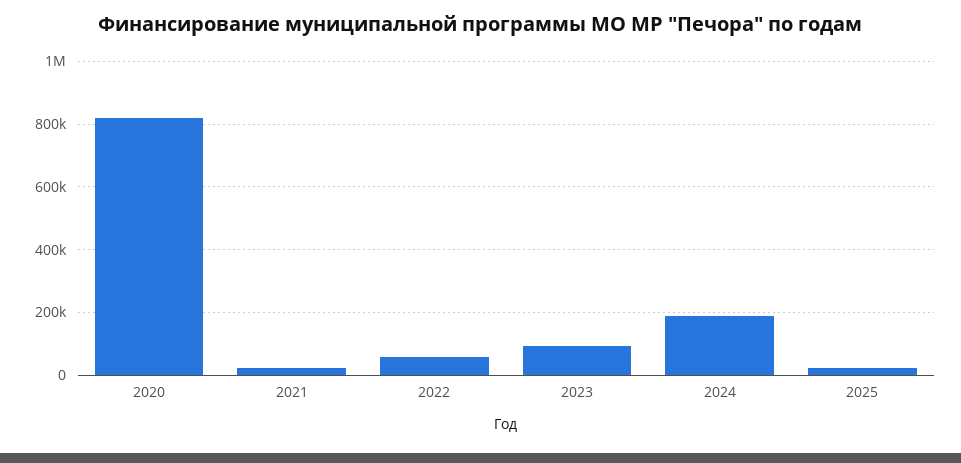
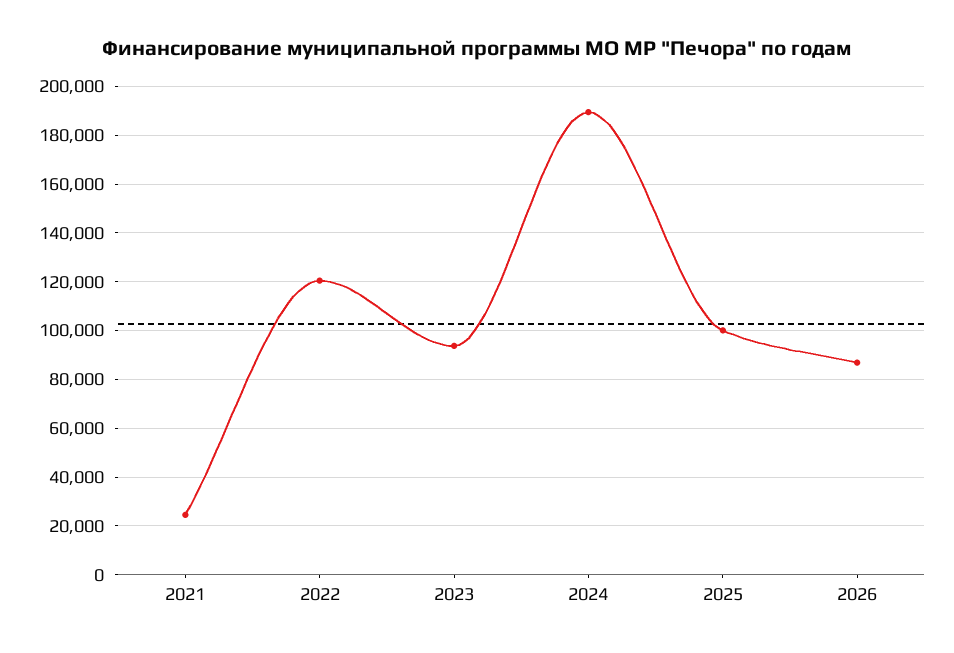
2020: 820000 -> none
2022: 60000 -> 120000
2025: 20000 -> 100000
2026: none -> 87500

